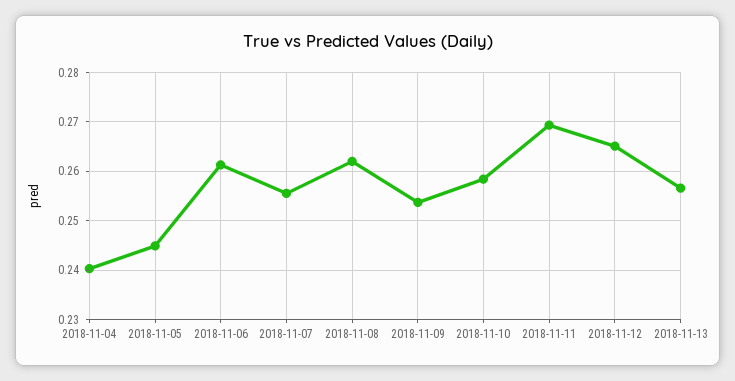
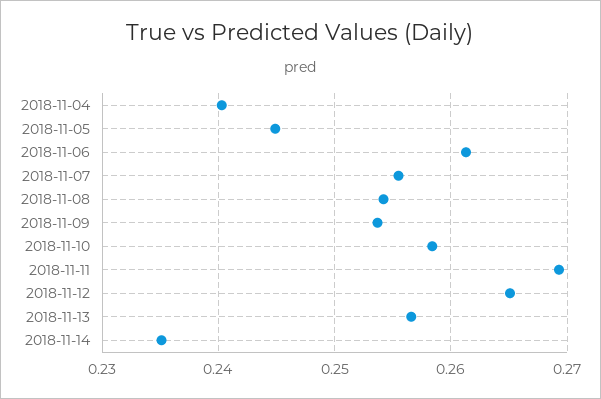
2018-11-08: 0.262 -> 0.254
2018-11-14: none -> 0.235

